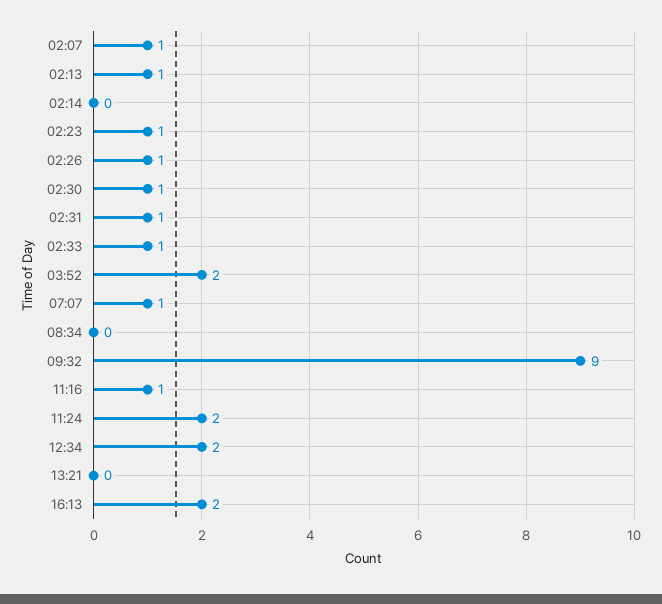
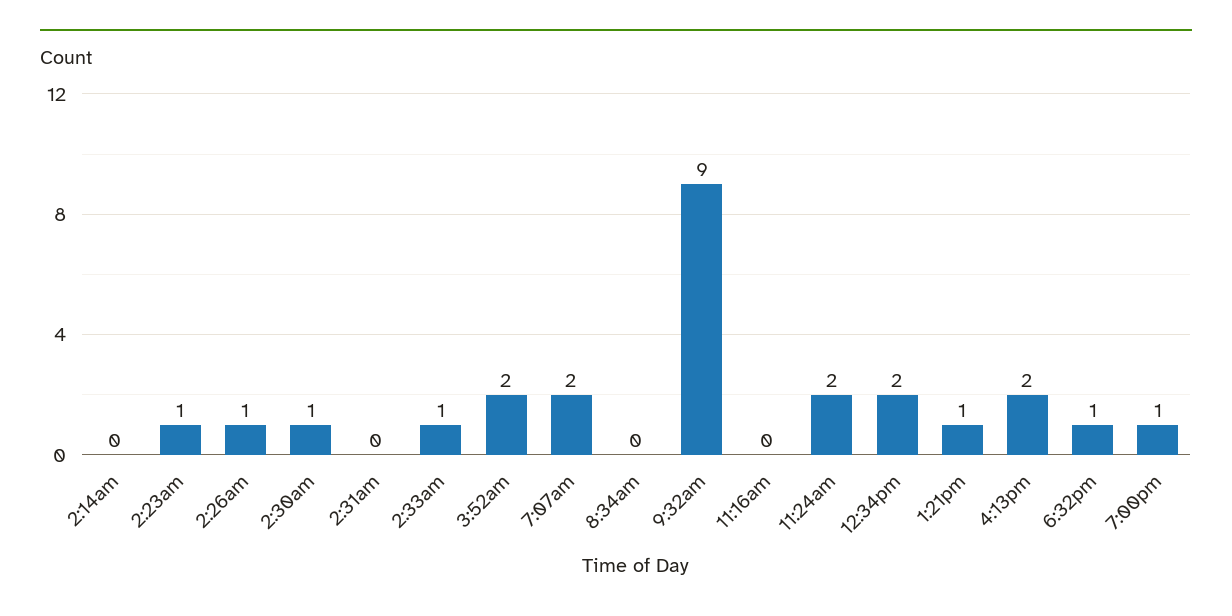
02:07: 1 -> none
02:13: 1 -> none
02:31: 1 -> 0
07:07: 1 -> 2
11:16: 1 -> 0
13:21: 0 -> 1
6:32pm: none -> 1
7:00pm: none -> 1

